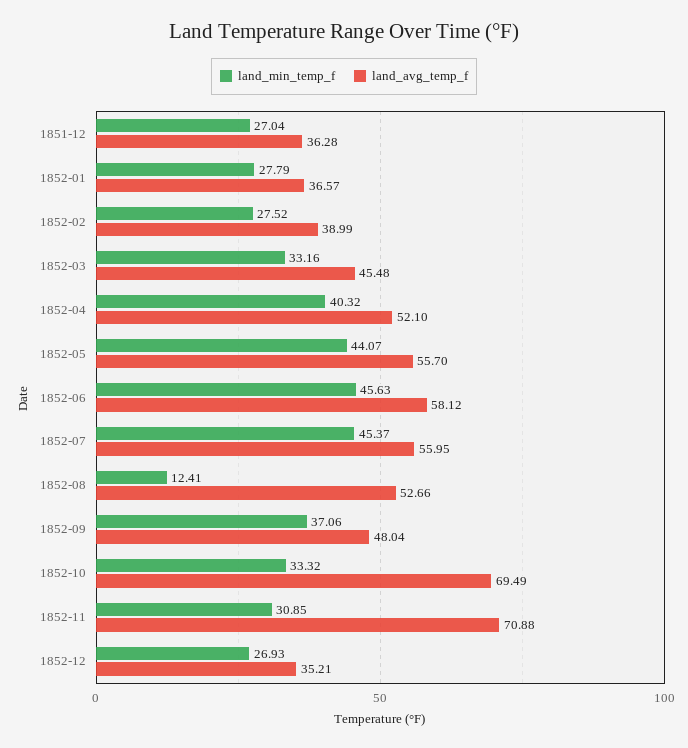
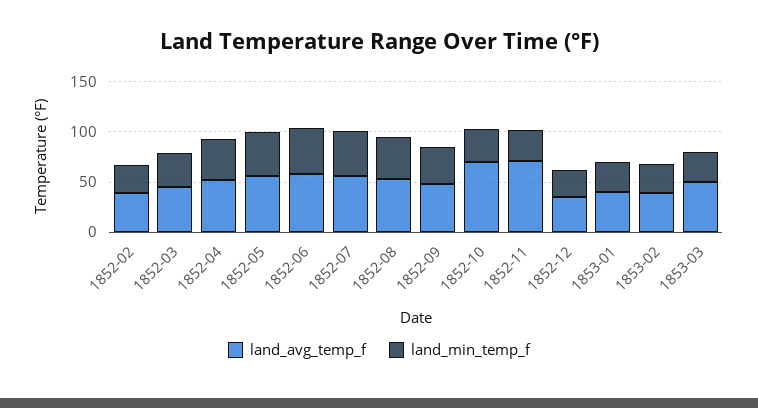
land_min_temp_f, 1851-12: 27.04 -> none
land_avg_temp_f, 1851-12: 36.28 -> none
land_min_temp_f, 1852-01: 27.79 -> none
land_avg_temp_f, 1852-01: 36.57 -> none
land_min_temp_f, 1852-08: 12.41 -> 40
land_avg_temp_f, 1853-01: none -> 40
land_min_temp_f, 1853-01: none -> 30
land_avg_temp_f, 1853-02: none -> 40
land_min_temp_f, 1853-02: none -> 30
land_avg_temp_f, 1853-03: none -> 50
land_min_temp_f, 1853-03: none -> 30

